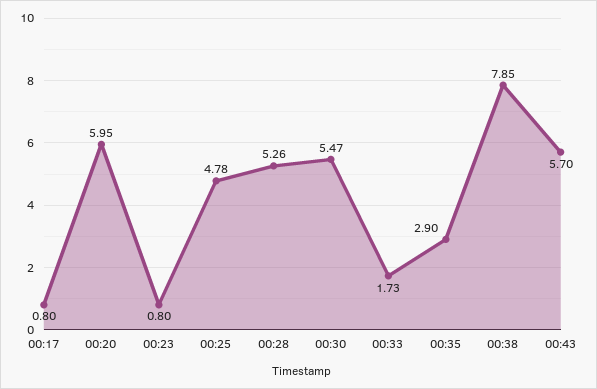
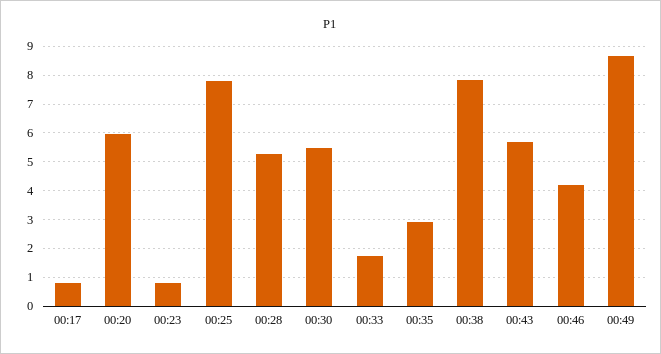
00:25: 4.78 -> 7.75
00:46: none -> 4.25
00:49: none -> 8.75

